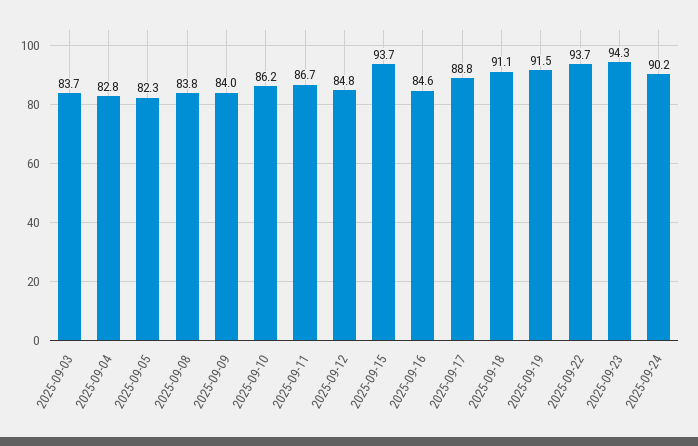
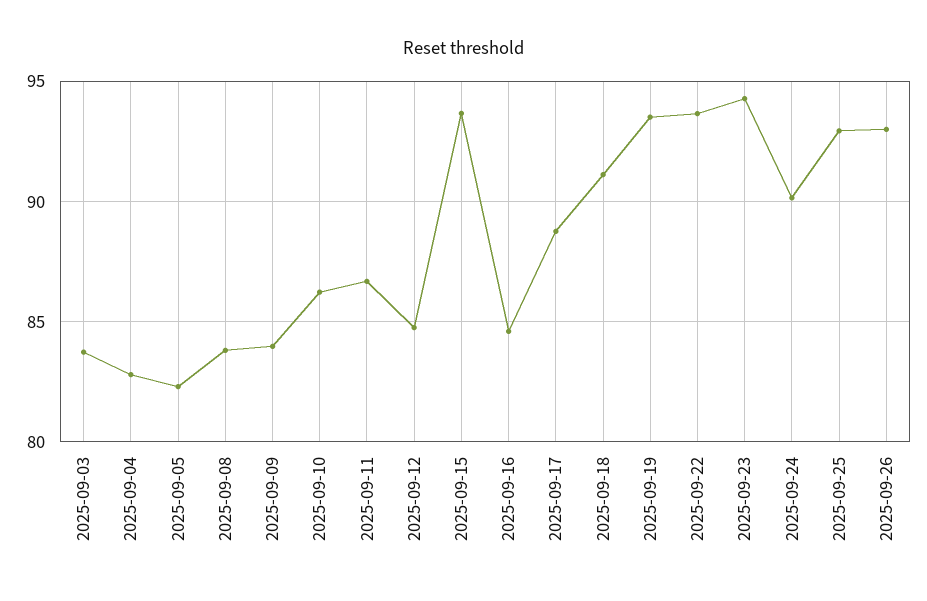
2025-09-19: 91.5 -> 93.5
2025-09-25: none -> 93
2025-09-26: none -> 93

